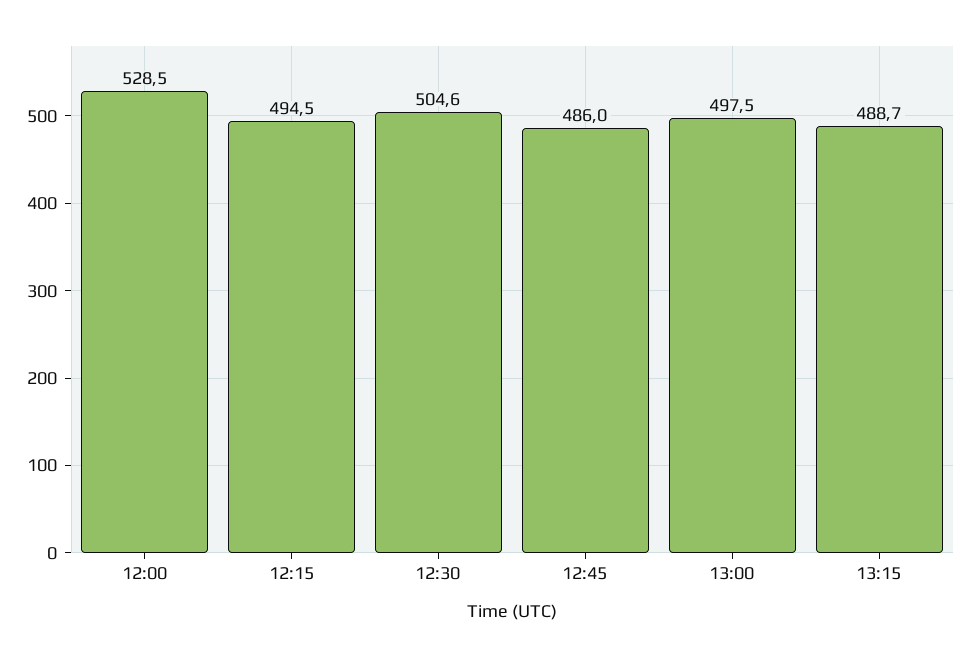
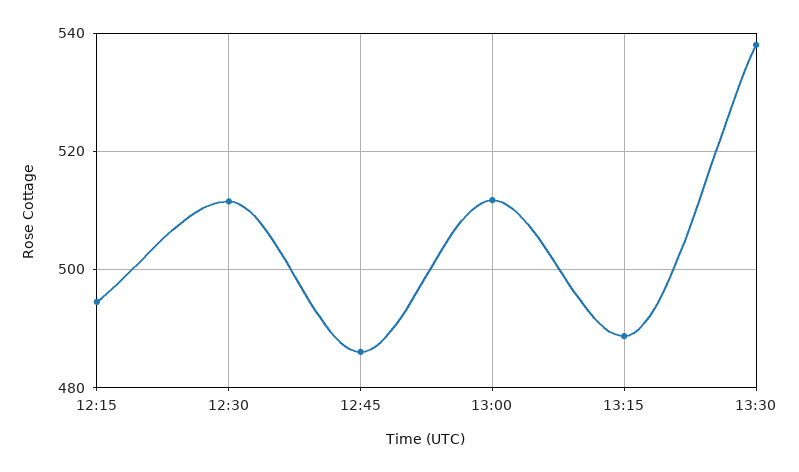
12:00: 528.5 -> none
12:30: 504.6 -> 512
13:00: 497.5 -> 512
13:30: none -> 538

